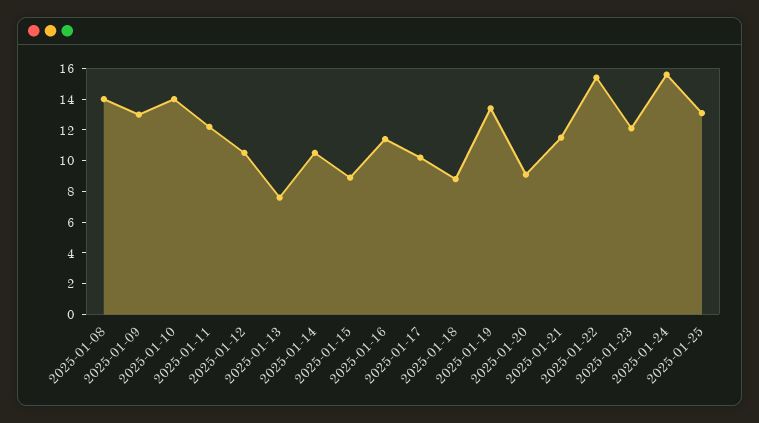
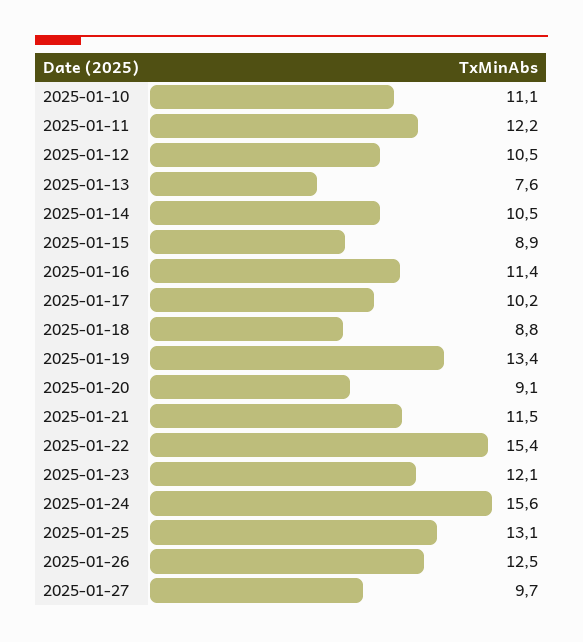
2025-01-08: 14 -> none
2025-01-09: 13 -> none
2025-01-10: 14 -> 11.1
2025-01-26: none -> 12.5
2025-01-27: none -> 9.7

